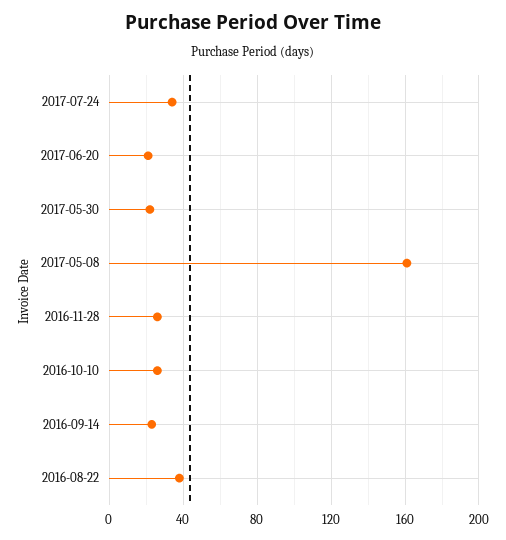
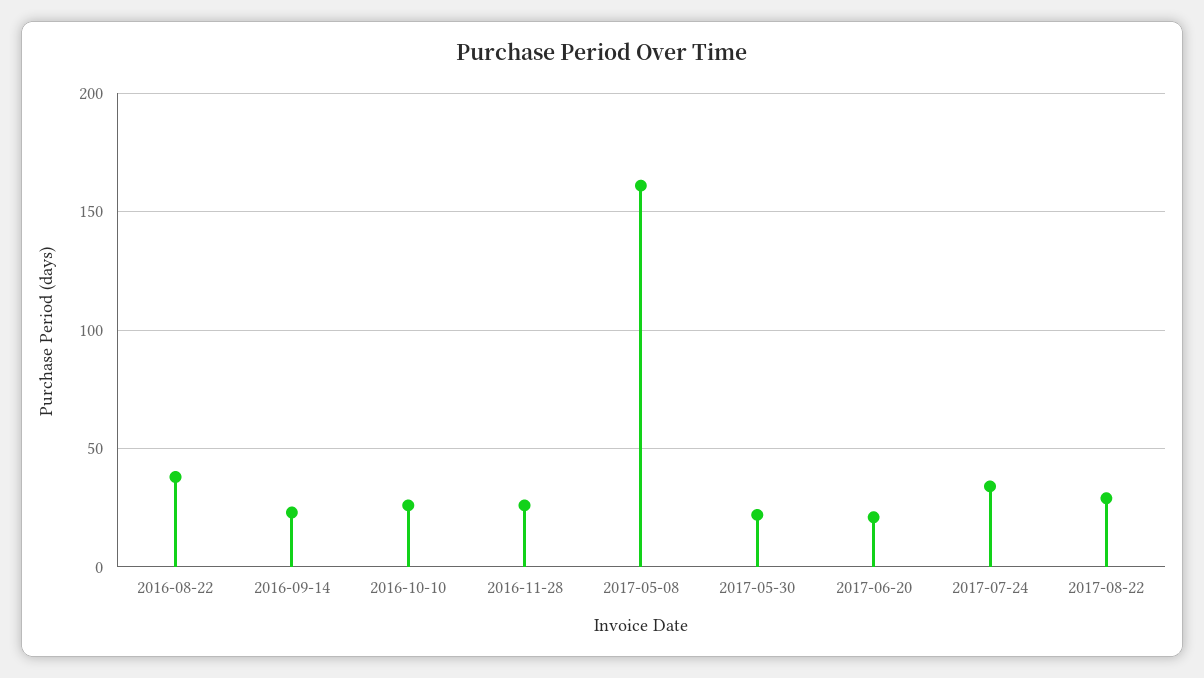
2017-08-22: none -> 30

